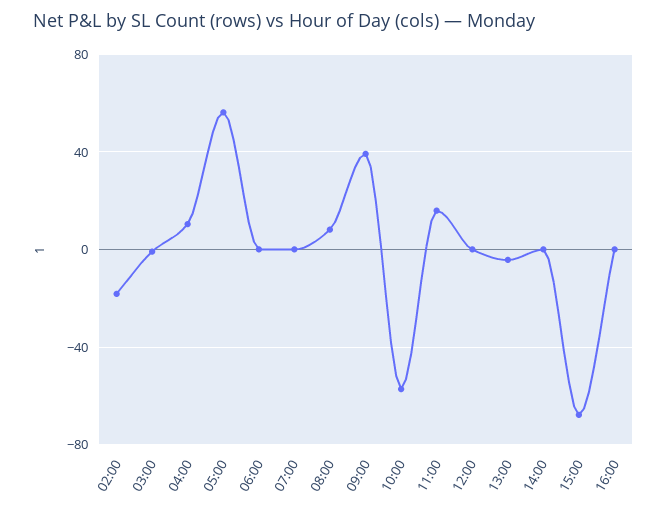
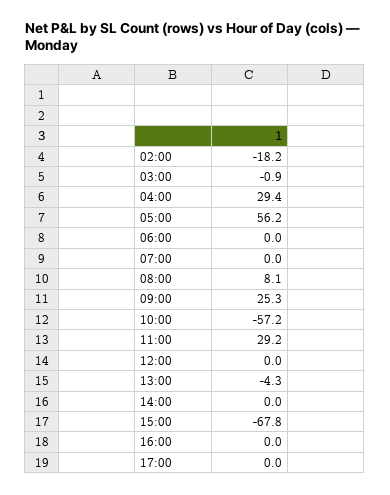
04:00: 10 -> 29.4
09:00: 40 -> 25.3
11:00: 15 -> 29.2
17:00: none -> 0

